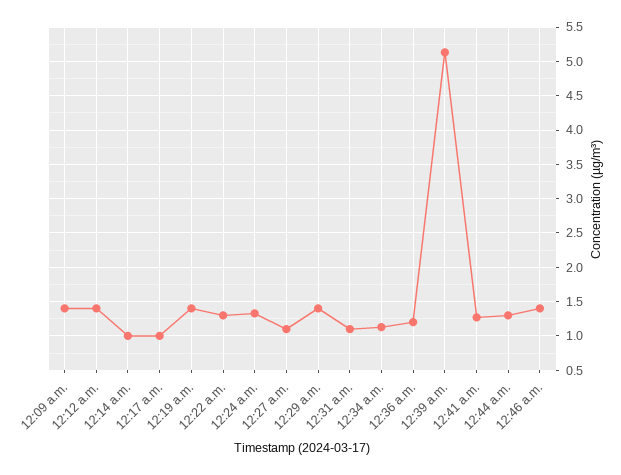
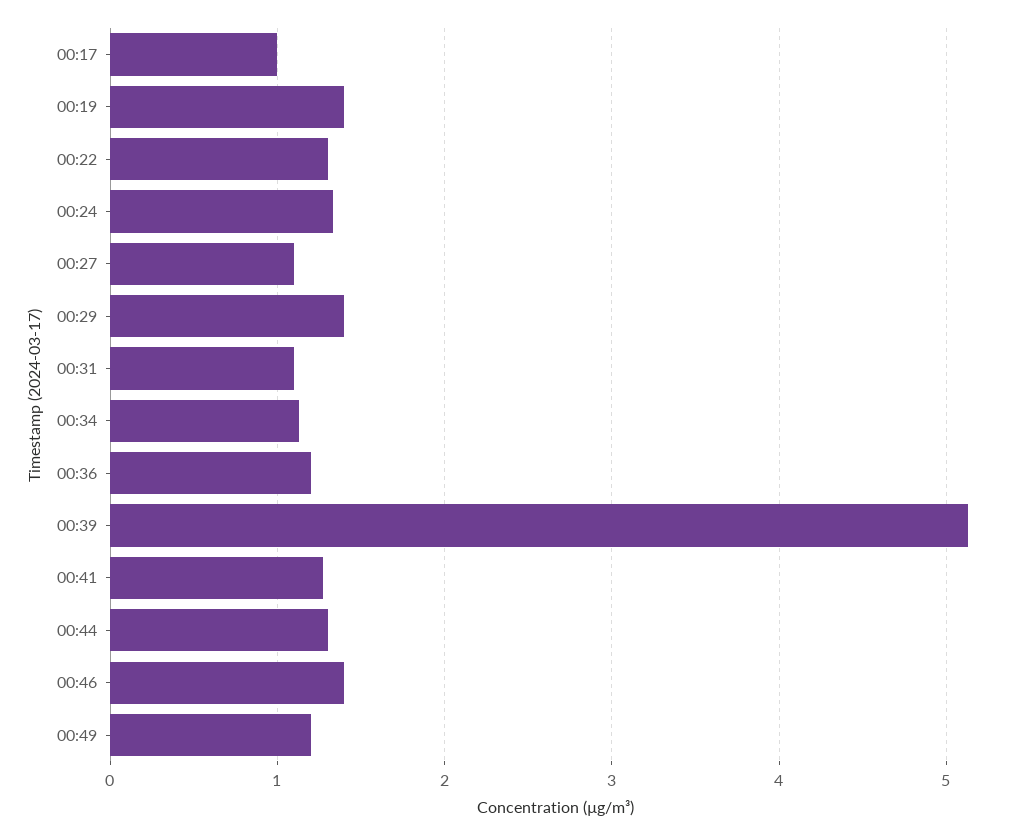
12:09 a.m.: 1.4 -> none
12:12 a.m.: 1.4 -> none
12:14 a.m.: 1 -> none
00:49: none -> 1.2

